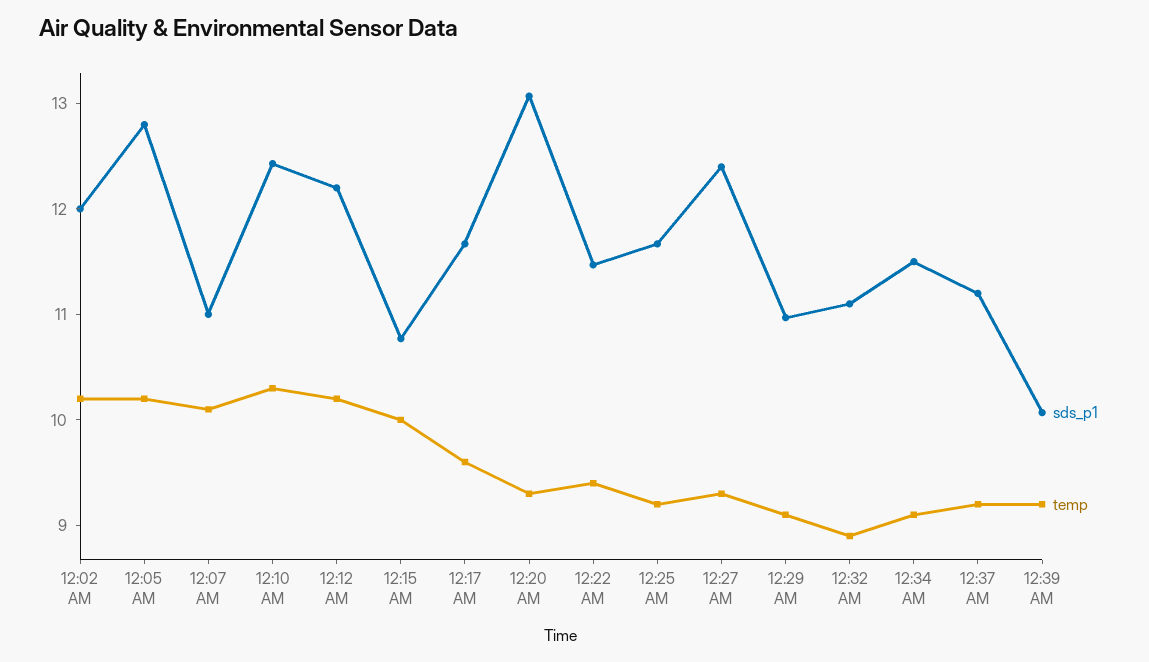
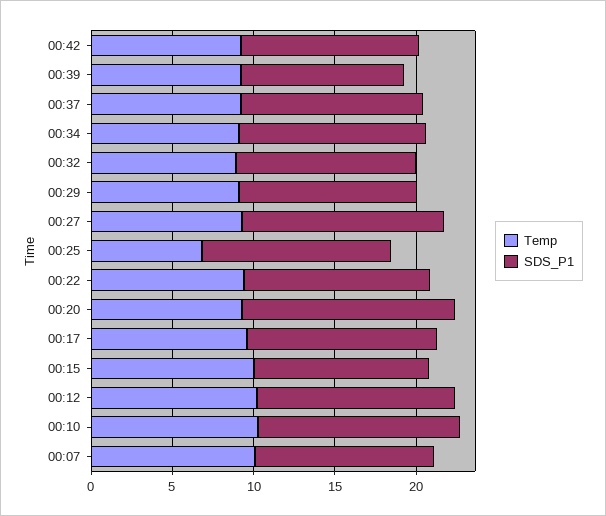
sds_p1, 12:02 AM: 12 -> none
temp, 12:02 AM: 10.2 -> none
sds_p1, 12:05 AM: 12.8 -> none
temp, 12:05 AM: 10.2 -> none
temp, 12:25 AM: 9.2 -> 7
temp, 00:42: none -> 9
sds_p1, 00:42: none -> 11

